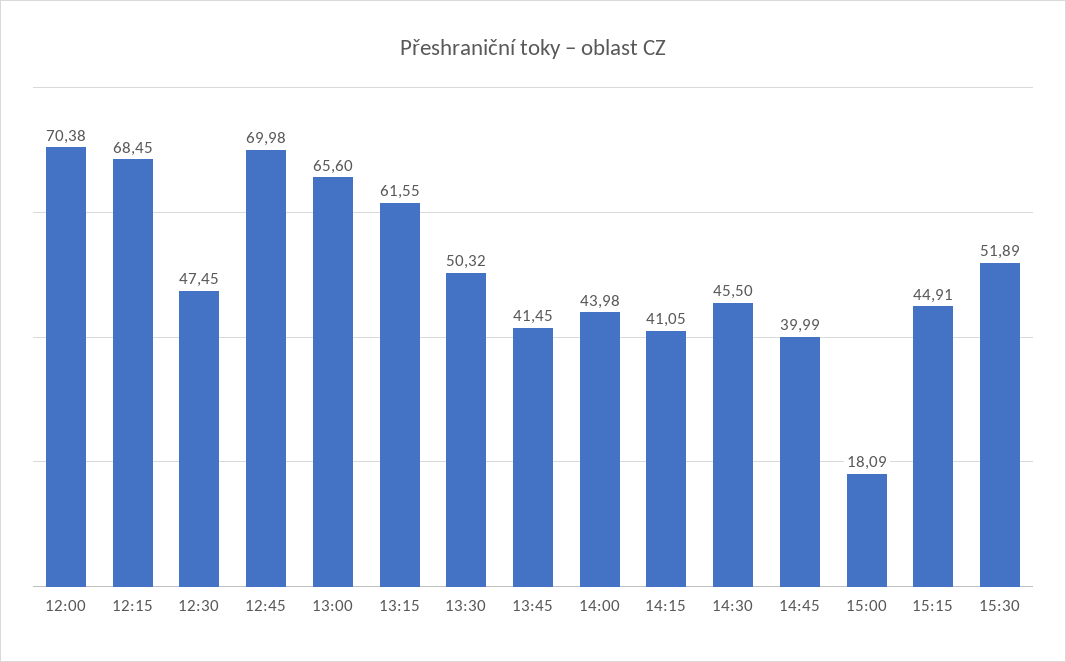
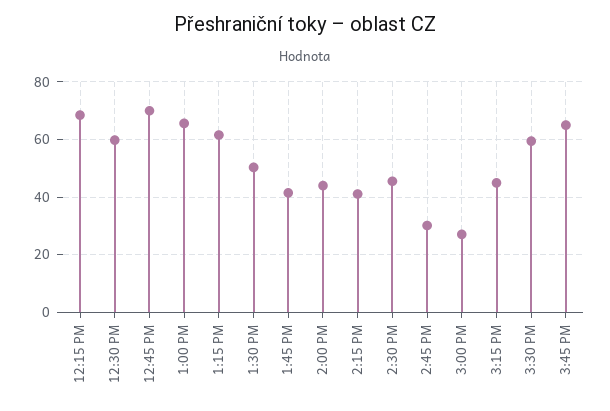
12:00: 70.38 -> none
12:30: 47.45 -> 60
14:45: 39.99 -> 30
15:00: 18.09 -> 27.5
15:30: 51.89 -> 60
3:45 PM: none -> 65

